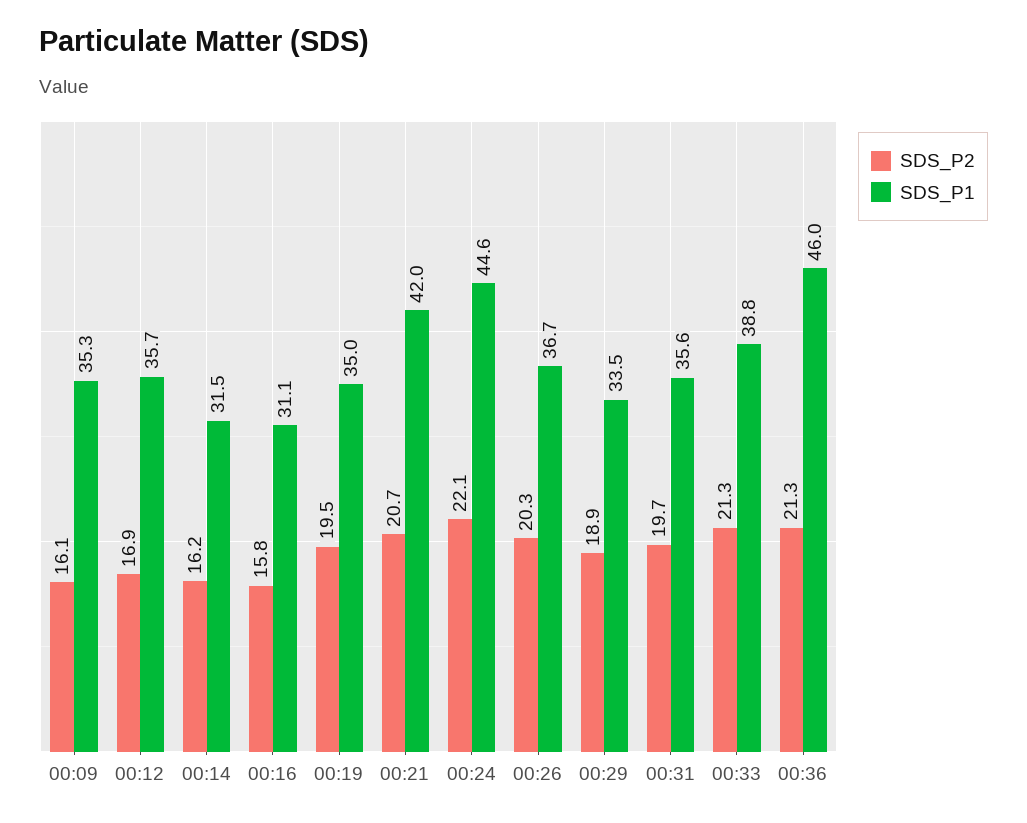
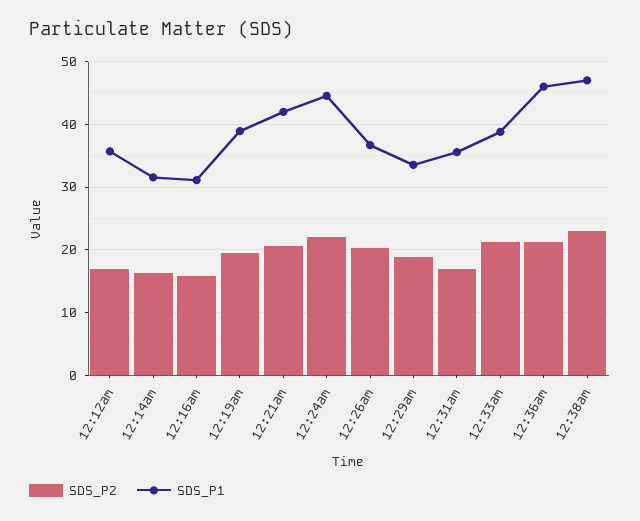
SDS_P2, 00:09: 16.1 -> none
SDS_P1, 00:09: 35.3 -> none
SDS_P1, 00:19: 35 -> 39
SDS_P2, 00:31: 19.7 -> 17
SDS_P2, 12:38am: none -> 23
SDS_P1, 12:38am: none -> 47

